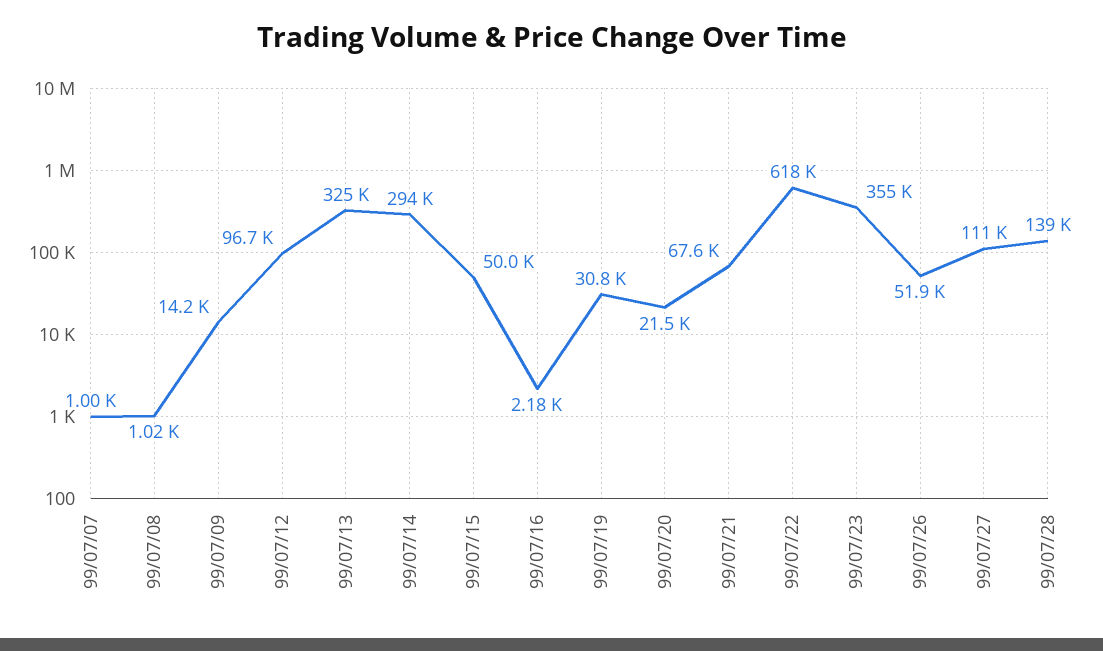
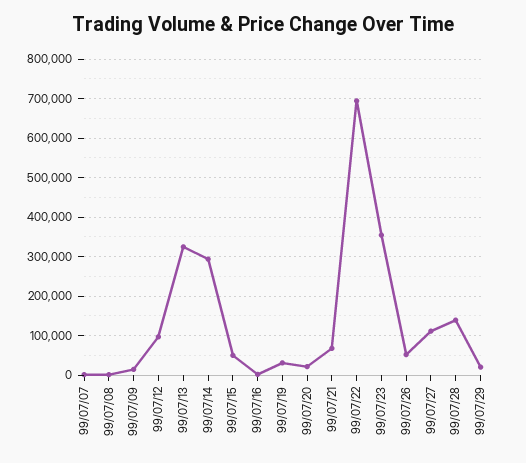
99/07/22: 618000 -> 700000
99/07/29: none -> 20000

